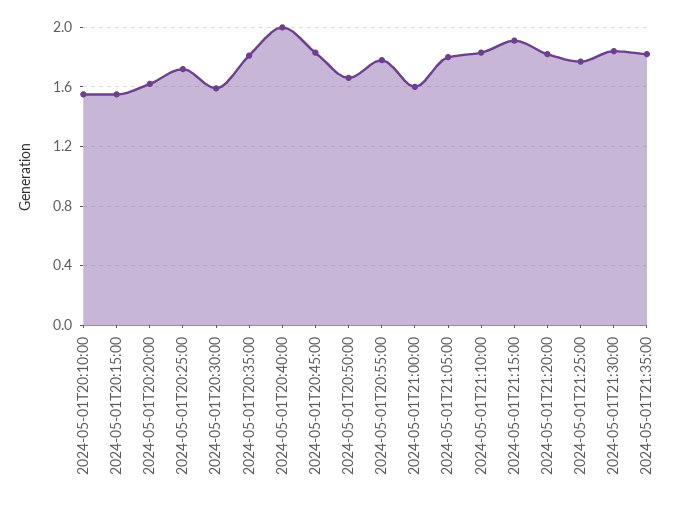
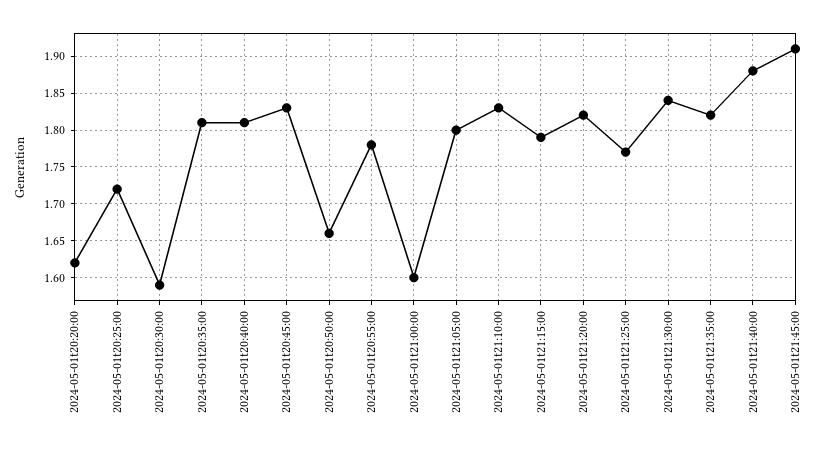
2024-05-01T20:10:00: 1.55 -> none
2024-05-01T20:15:00: 1.55 -> none
2024-05-01T20:40:00: 2 -> 1.81
2024-05-01T21:15:00: 1.9 -> 1.79
2024-05-01t21:40:00: none -> 1.88
2024-05-01t21:45:00: none -> 1.91

